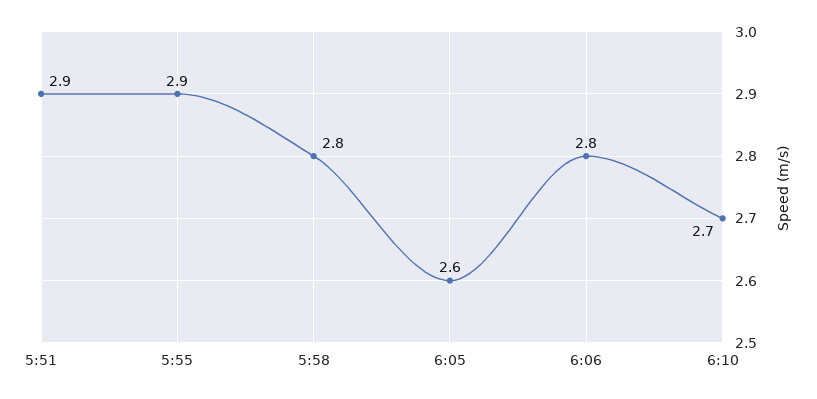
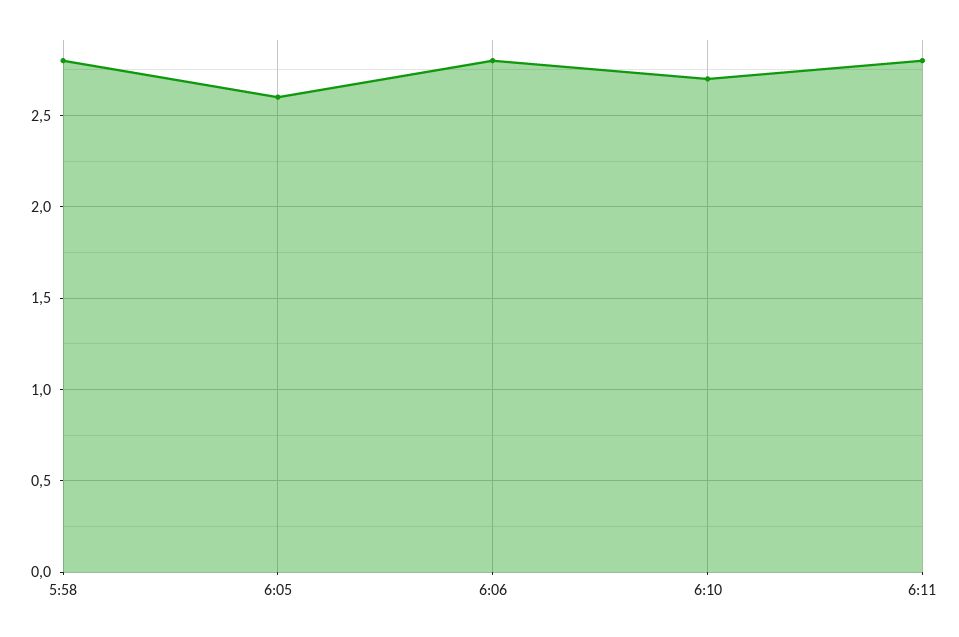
5:51: 2.9 -> none
5:55: 2.9 -> none
6:11: none -> 2.8

